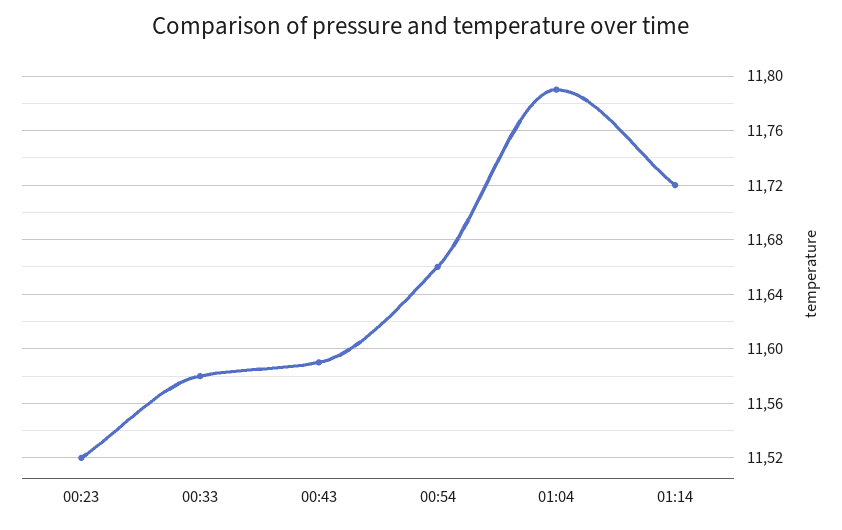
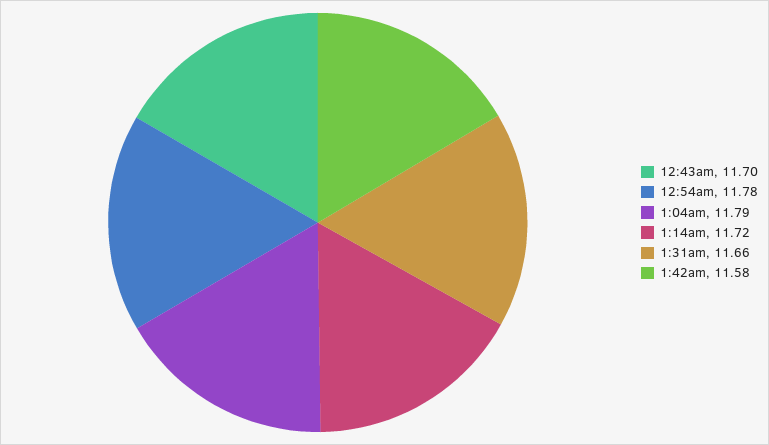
00:23: 11.52 -> none
00:33: 11.58 -> none
00:43: 11.59 -> 11.7
00:54: 11.66 -> 11.78
1:31am: none -> 11.66
1:42am: none -> 11.58

